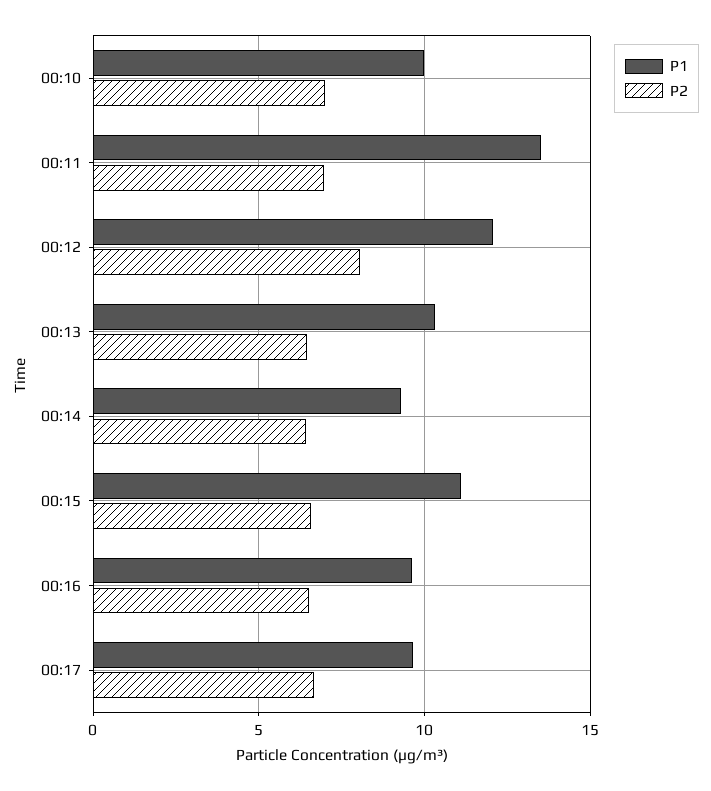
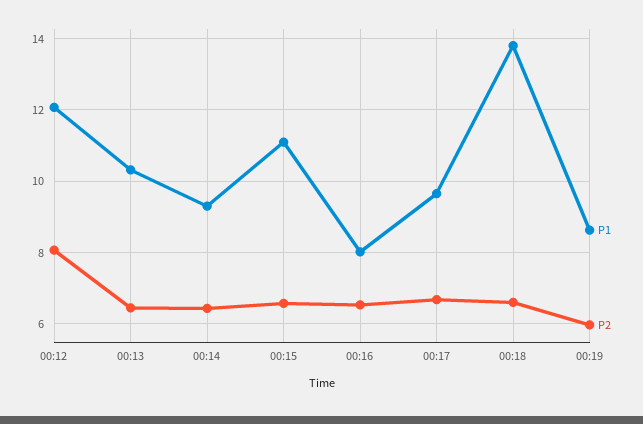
P1, 00:10: 10 -> none
P2, 00:10: 7 -> none
P1, 00:11: 13.5 -> none
P2, 00:11: 7 -> none
P1, 00:16: 9.5 -> 8
P1, 00:18: none -> 13.8
P2, 00:18: none -> 6.6
P1, 00:19: none -> 8.6
P2, 00:19: none -> 6

